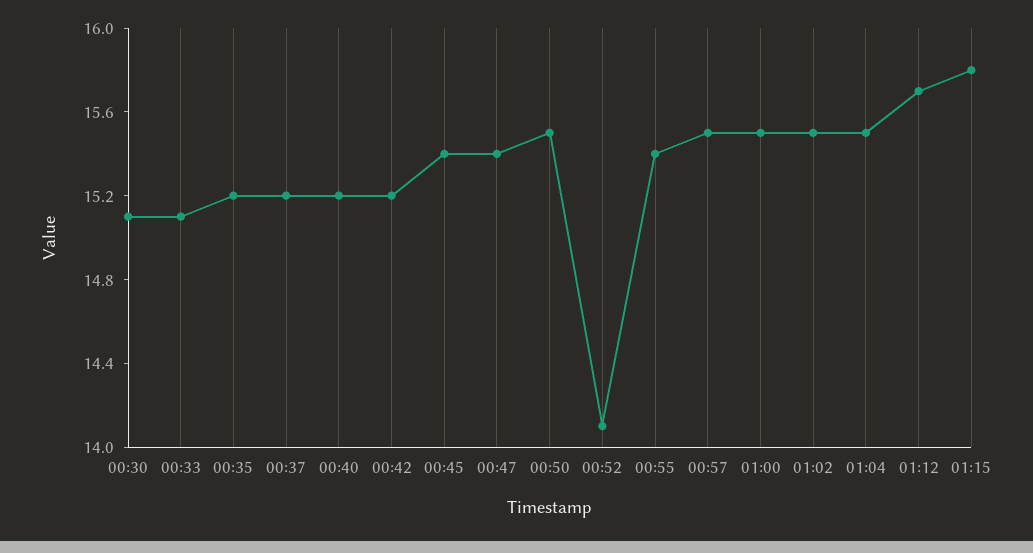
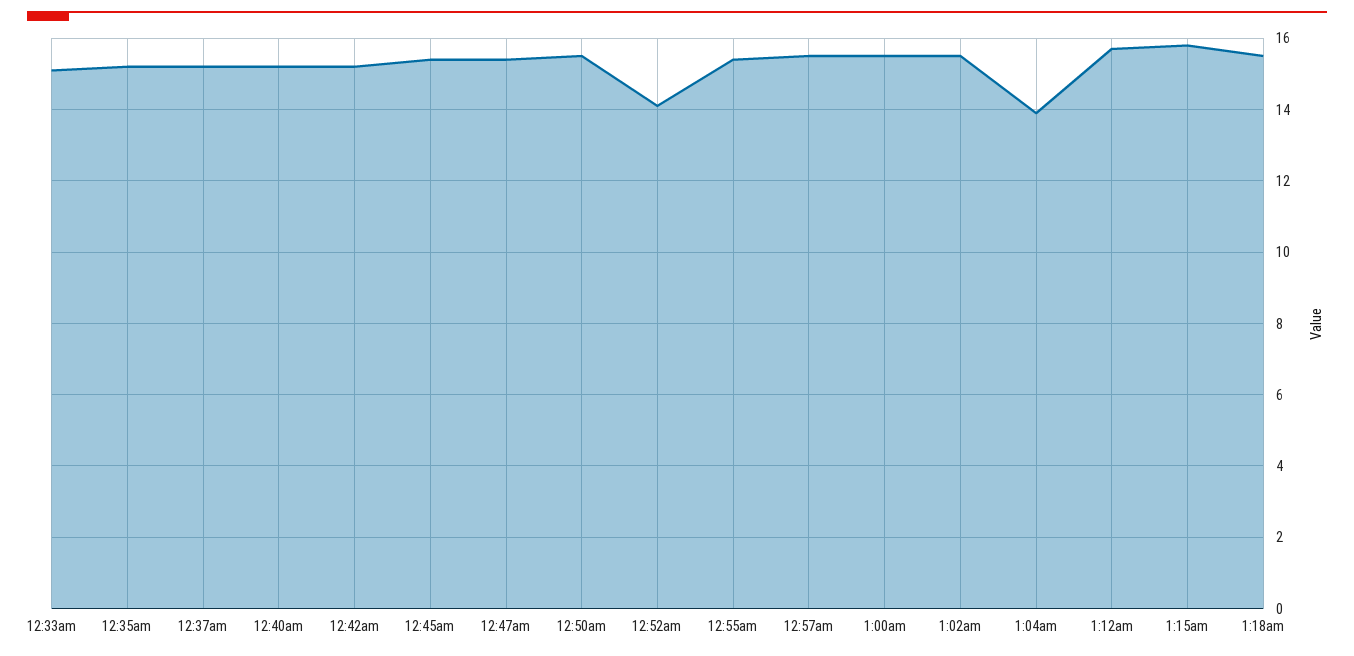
00:30: 15.1 -> none
01:04: 15.5 -> 14
1:18am: none -> 15.5

